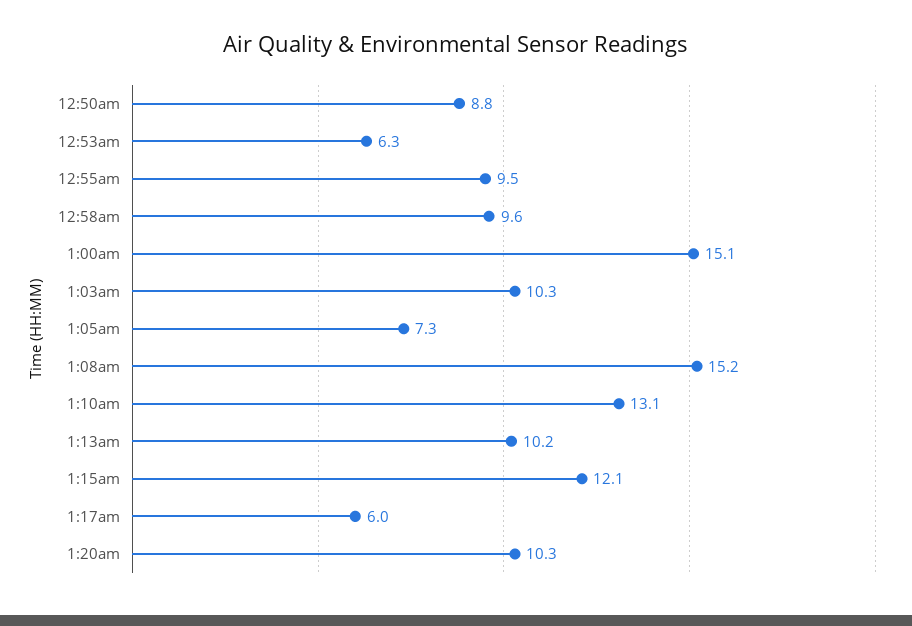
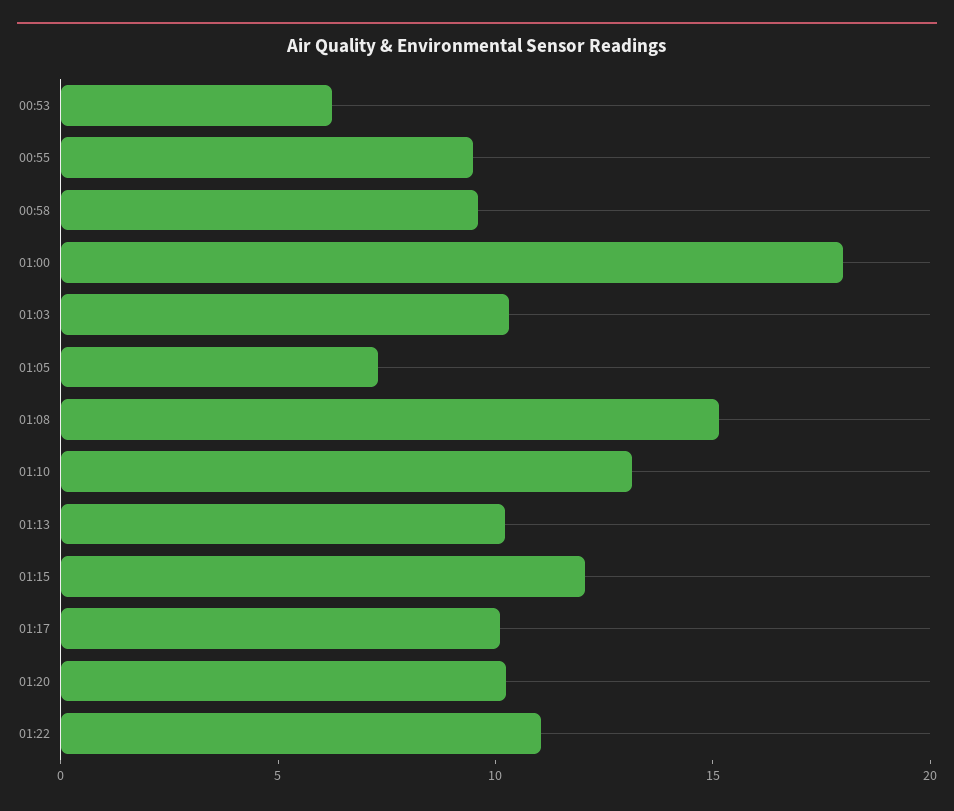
12:50am: 8.8 -> none
1:00am: 15.1 -> 18
1:17am: 6 -> 10
01:22: none -> 11

